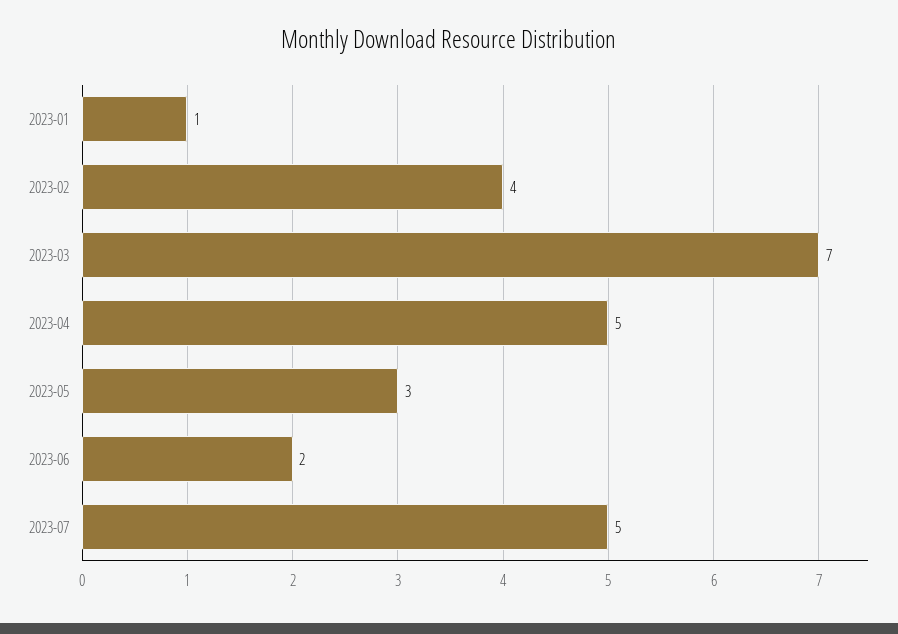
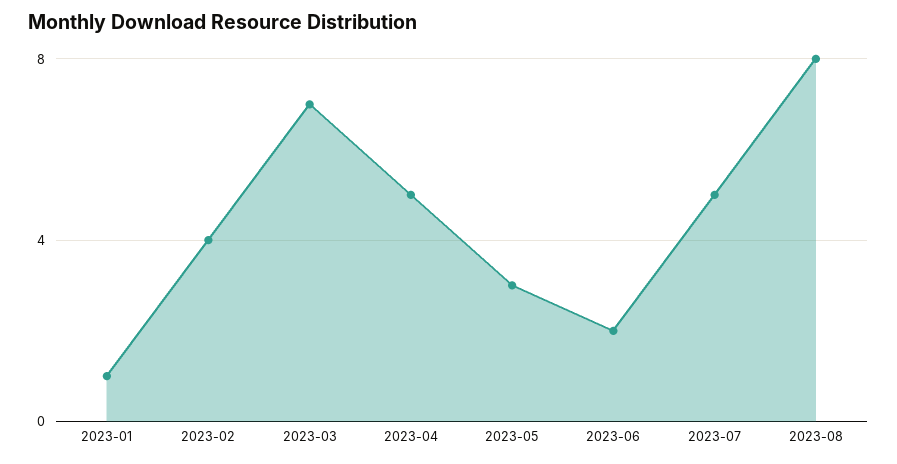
2023-08: none -> 8

